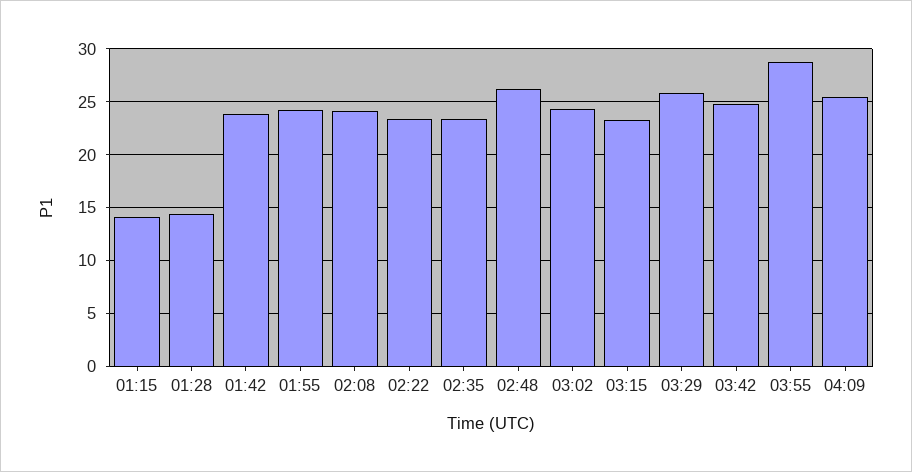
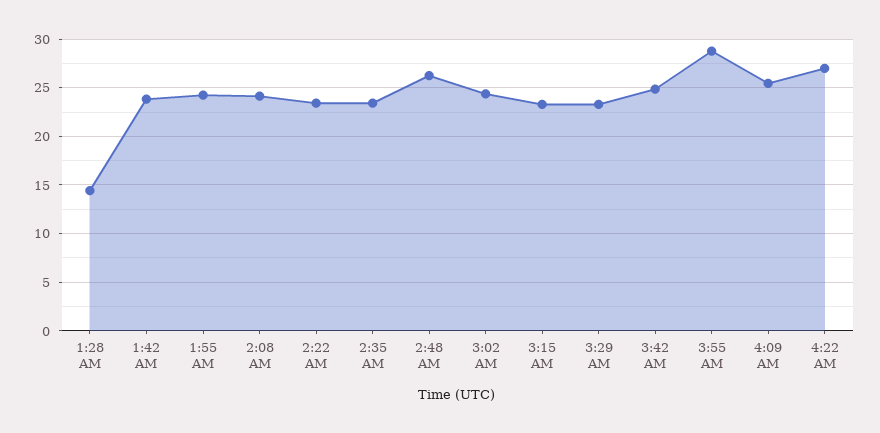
01:15: 14 -> none
03:29: 26 -> 23
4:22 AM: none -> 27

